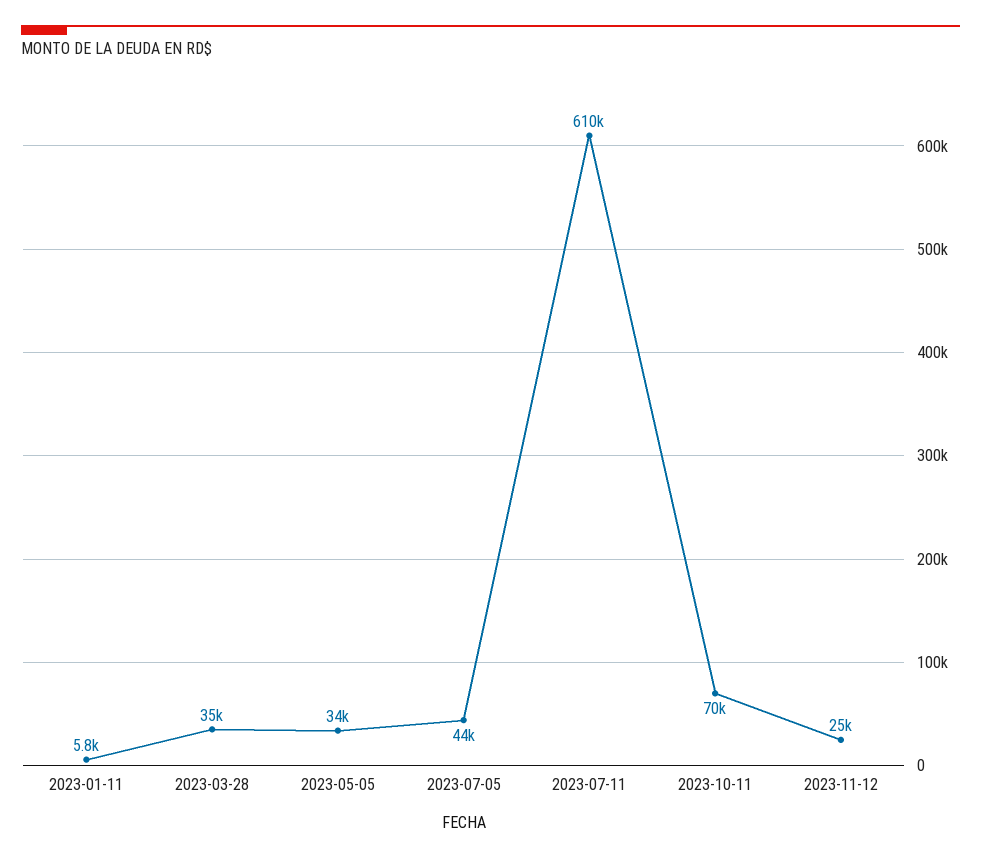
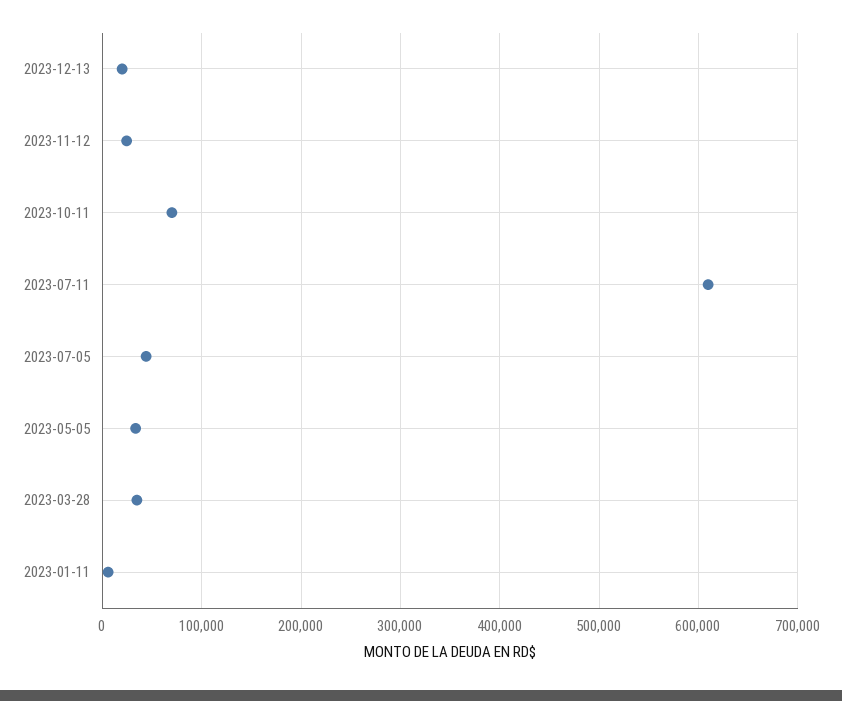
2023-12-13: none -> 20000

